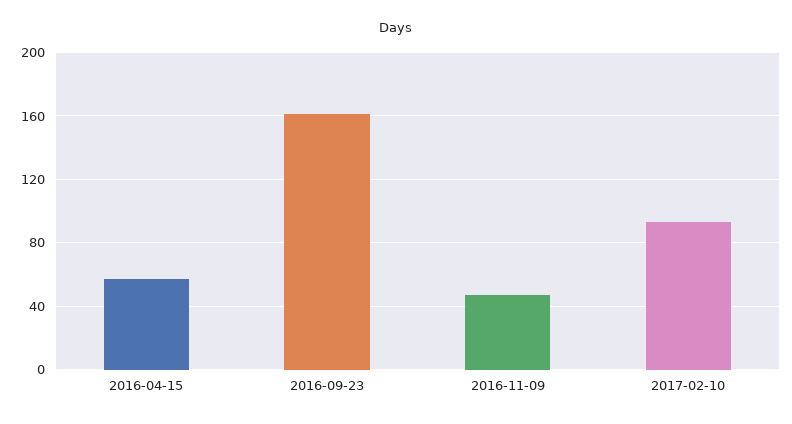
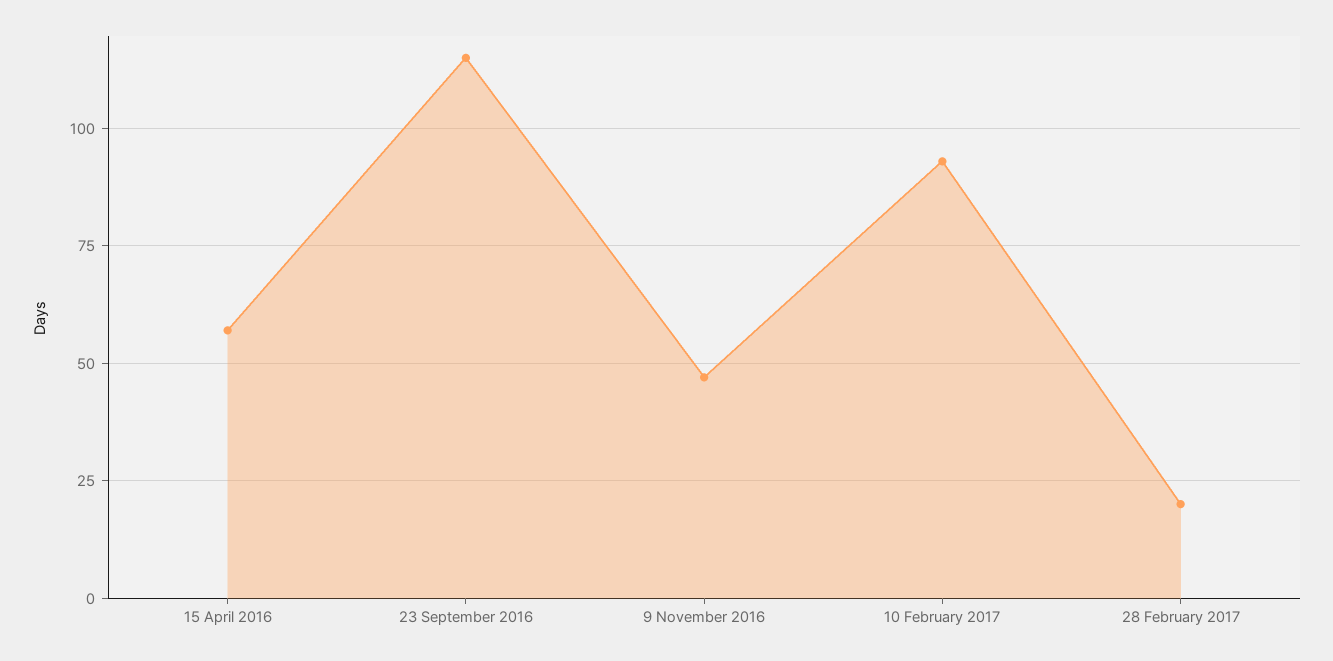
2016-09-23: 160 -> 115
28 February 2017: none -> 20

